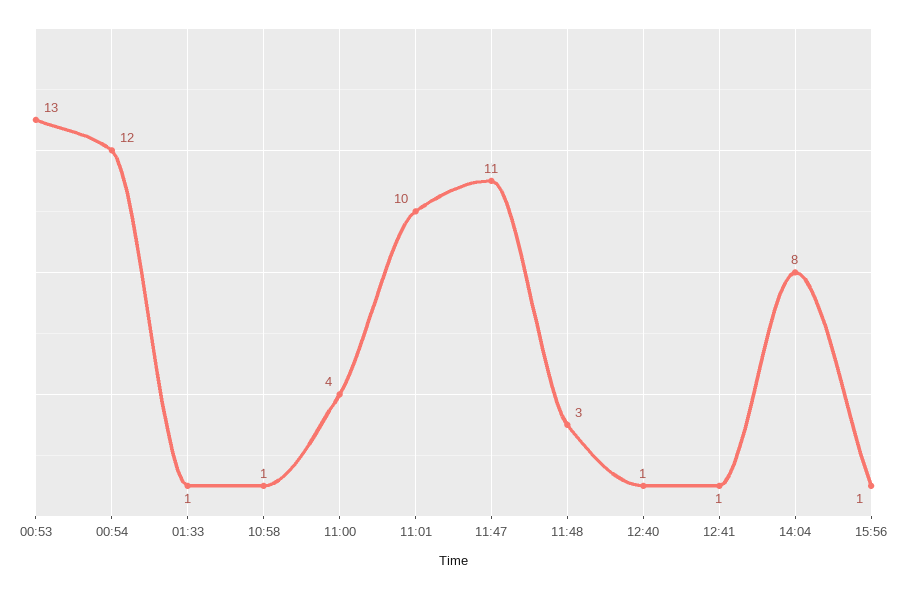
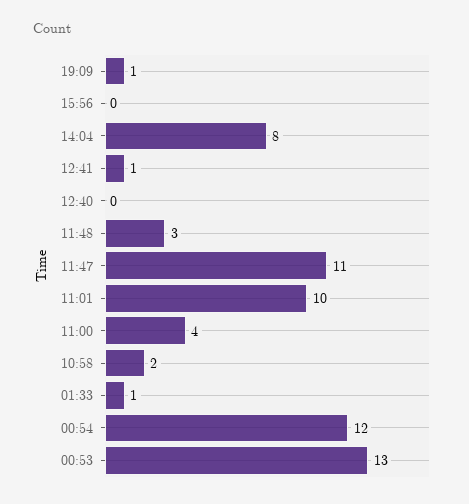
10:58: 1 -> 2
12:40: 1 -> 0
15:56: 1 -> 0
19:09: none -> 1

